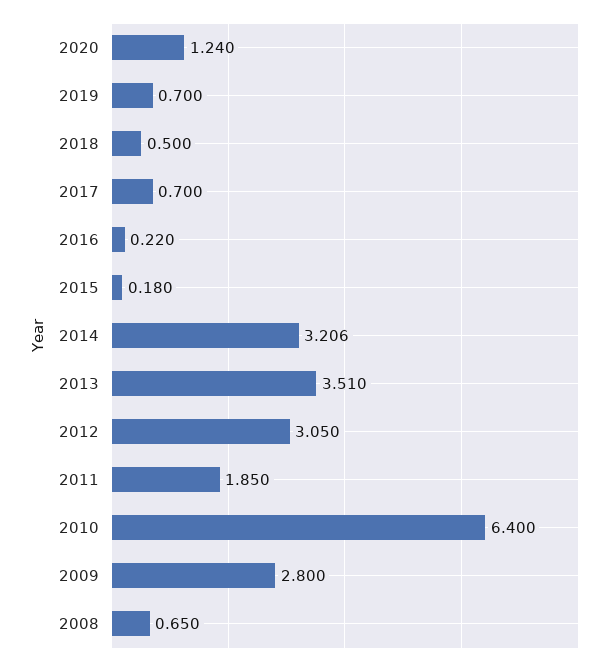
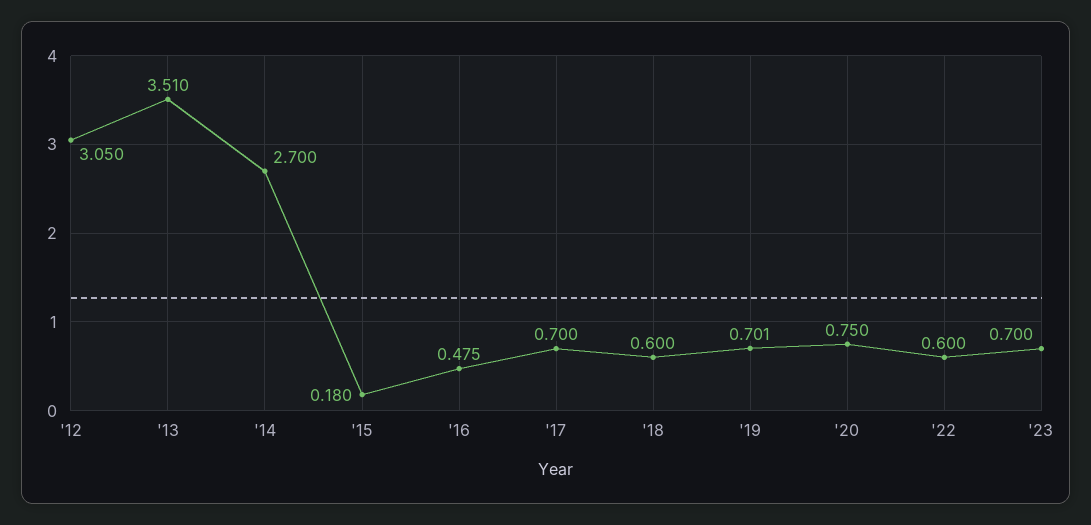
2020: 1.24 -> 0.75
2019: 0.7 -> 0.701
2018: 0.5 -> 0.6
2016: 0.22 -> 0.475
2014: 3.206 -> 2.7
2011: 1.85 -> none
2010: 6.4 -> none
2009: 2.8 -> none
2008: 0.65 -> none
'22: none -> 0.6
'23: none -> 0.7

